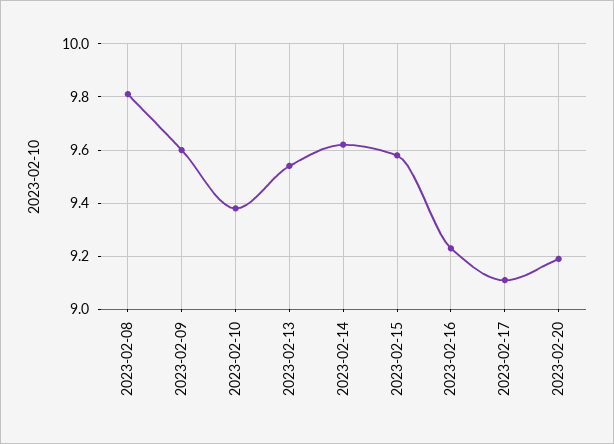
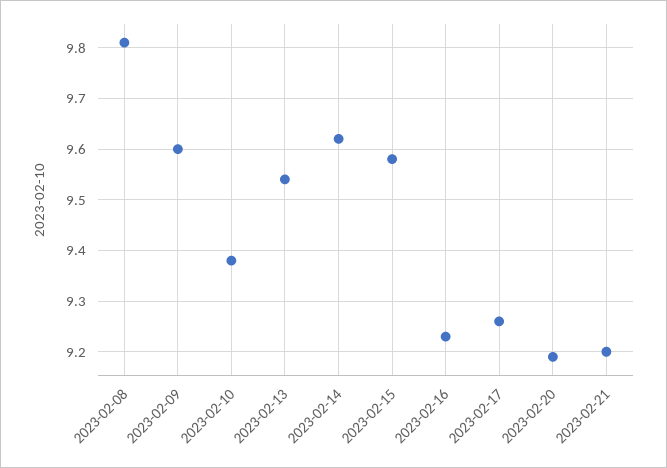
2023-02-17: 9.1 -> 9.25
2023-02-21: none -> 9.2

